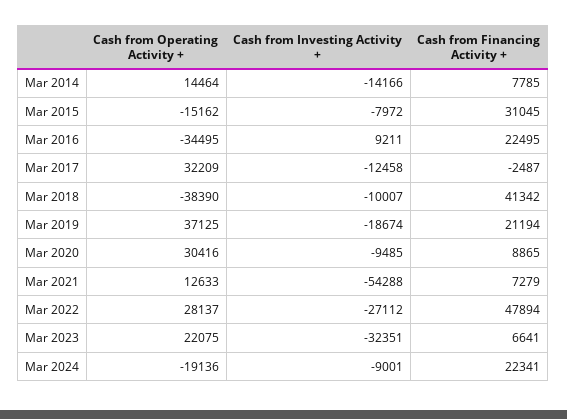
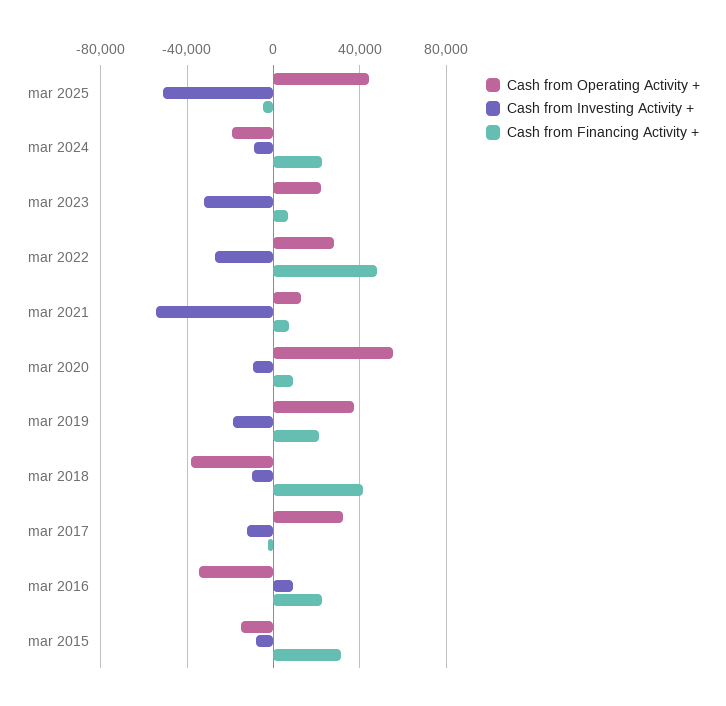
Cash from Operating Activity +, Mar 2014: 14464 -> none
Cash from Investing Activity +, Mar 2014: -14166 -> none
Cash from Financing Activity +, Mar 2014: 7785 -> none
Cash from Operating Activity +, Mar 2020: 30416 -> 55000
Cash from Operating Activity +, mar 2025: none -> 45000
Cash from Investing Activity +, mar 2025: none -> -50000
Cash from Financing Activity +, mar 2025: none -> -5000

